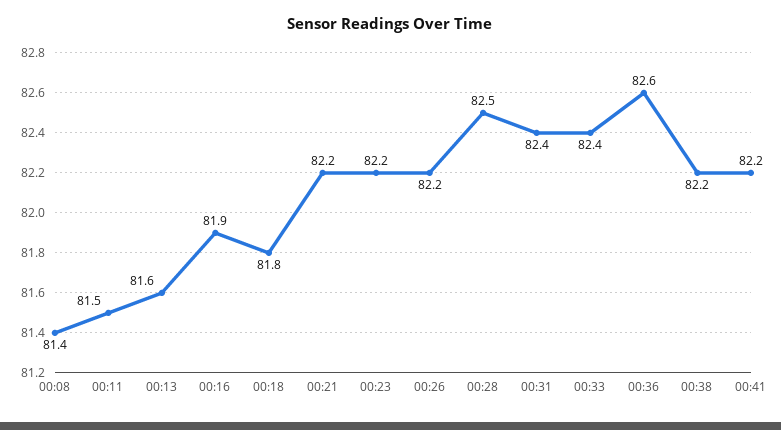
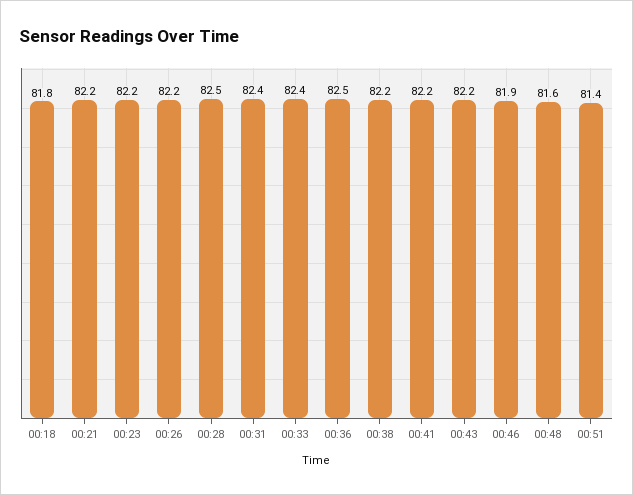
00:08: 81.4 -> none
00:11: 81.5 -> none
00:13: 81.6 -> none
00:16: 81.9 -> none
00:36: 82.6 -> 82.5
00:43: none -> 82.2
00:46: none -> 81.9
00:48: none -> 81.6
00:51: none -> 81.4

